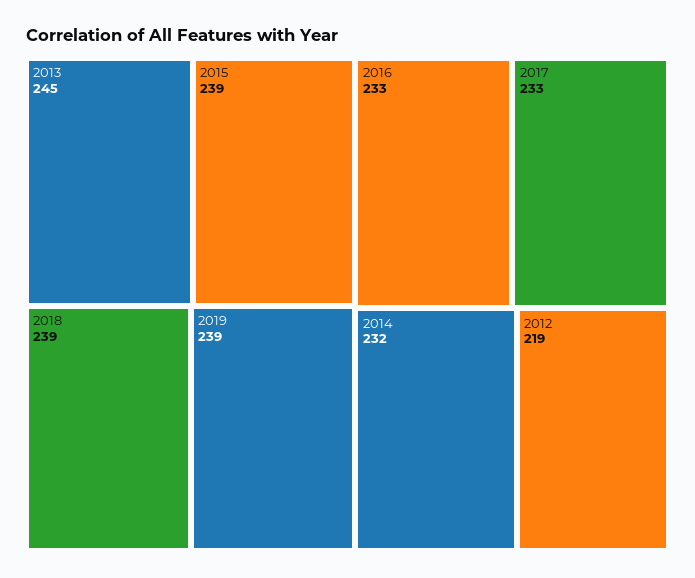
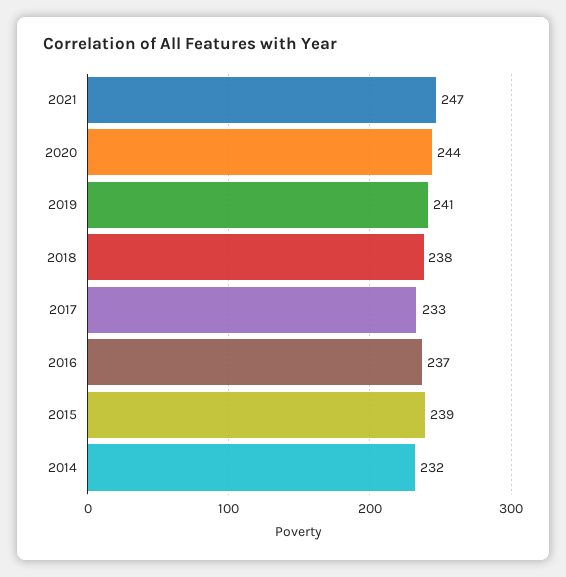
2013: 245 -> none
2018: 239 -> 238
2019: 239 -> 241
2016: 233 -> 237
2012: 219 -> none
2021: none -> 247
2020: none -> 244

